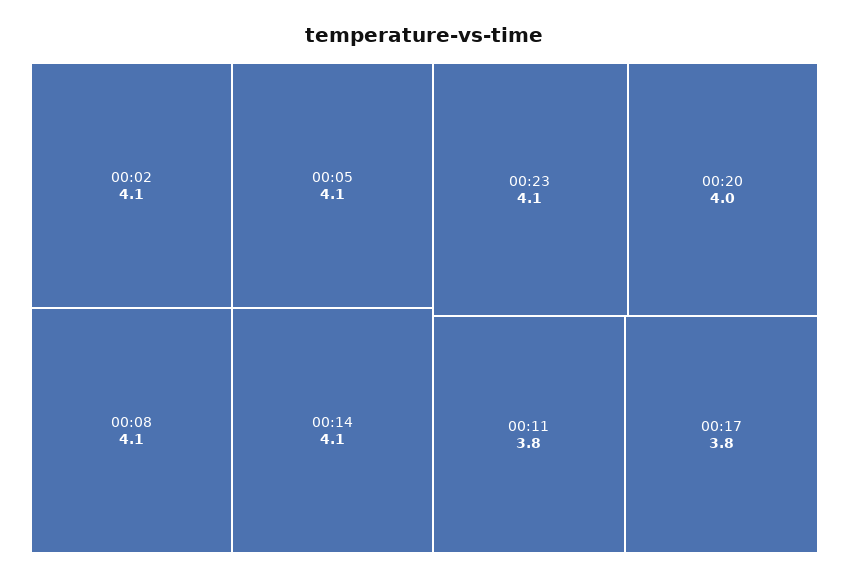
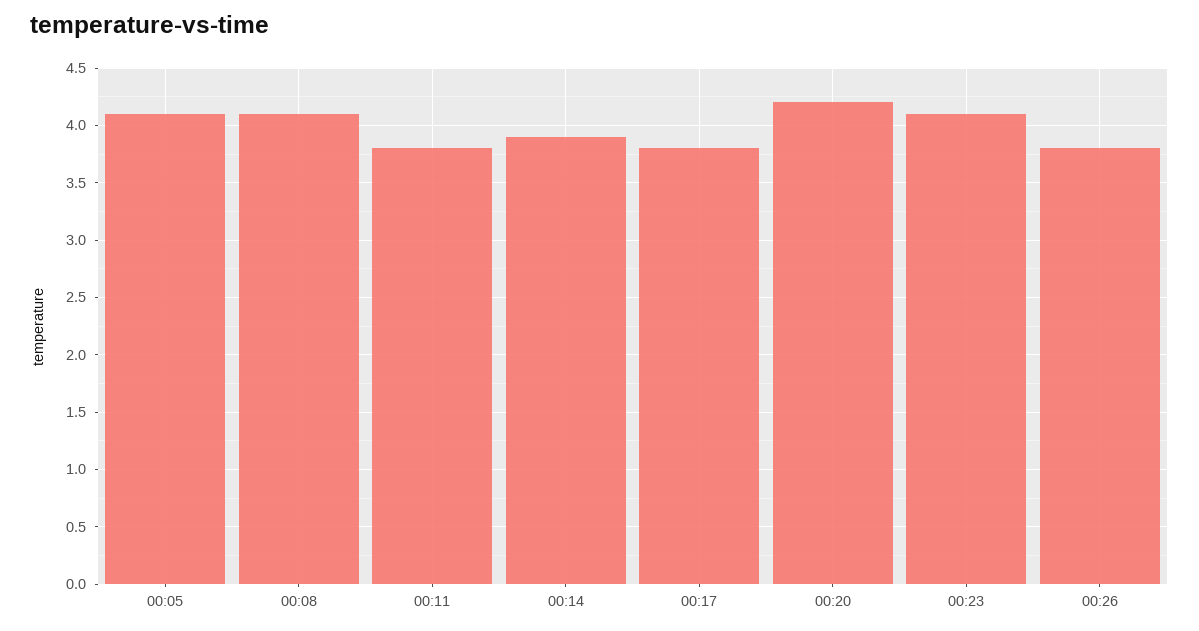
00:02: 4.1 -> none
00:14: 4.1 -> 3.9
00:20: 4 -> 4.2
00:26: none -> 3.8

